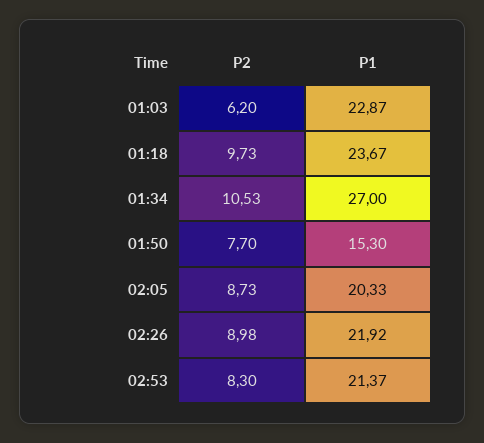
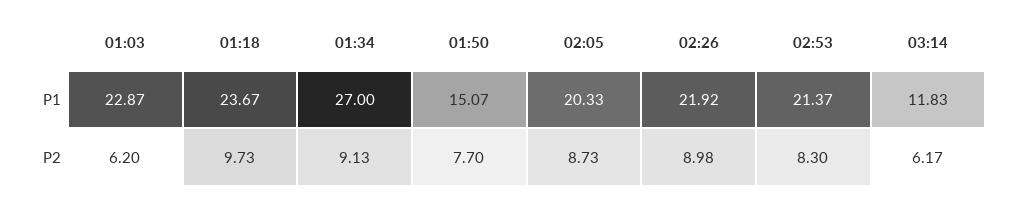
P2, 01:34: 10.53 -> 9.13
P1, 01:50: 15.3 -> 15.07
P1, 03:14: none -> 11.83
P2, 03:14: none -> 6.17

